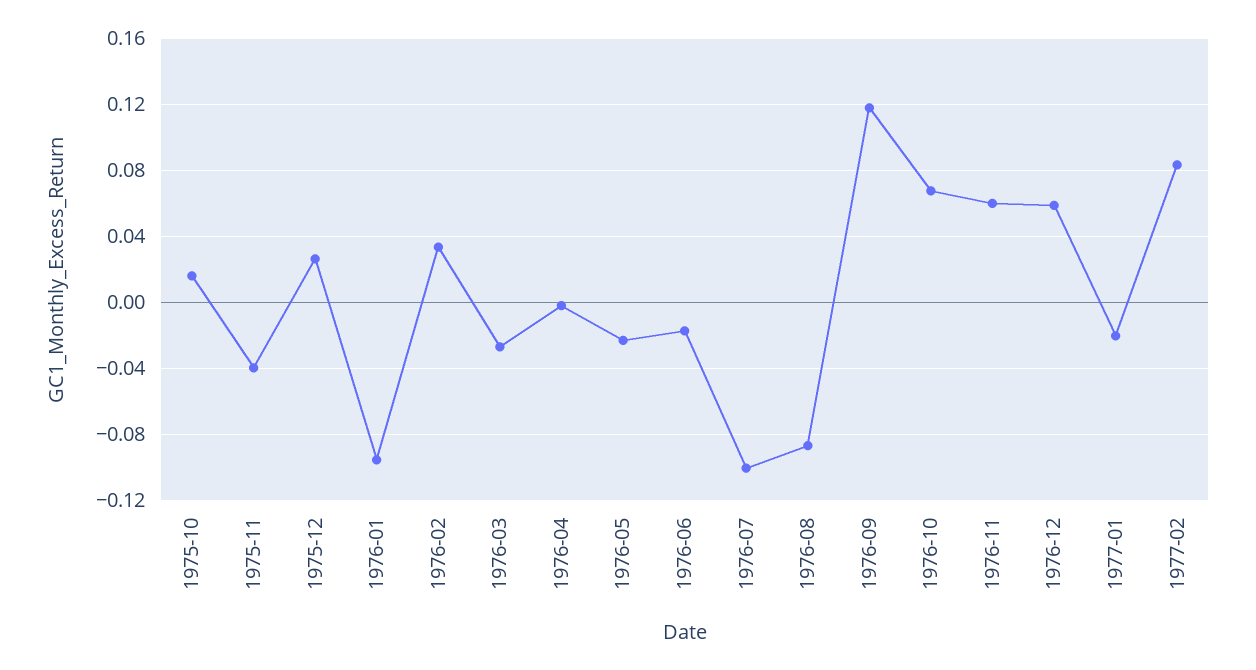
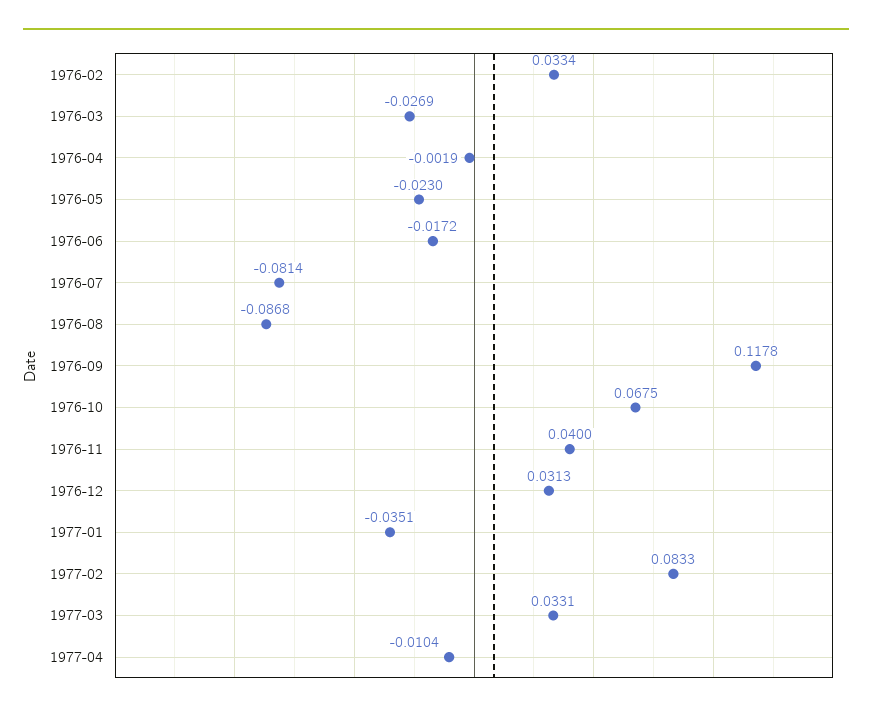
1975-10: 0.015 -> none
1975-11: -0.04 -> none
1975-12: 0.025 -> none
1976-01: -0.095 -> none
1976-07: -0.1 -> -0.0814
1976-11: 0.06 -> 0.04
1976-12: 0.06 -> 0.0313
1977-01: -0.02 -> -0.0351
1977-03: none -> 0.0331
1977-04: none -> -0.0104

